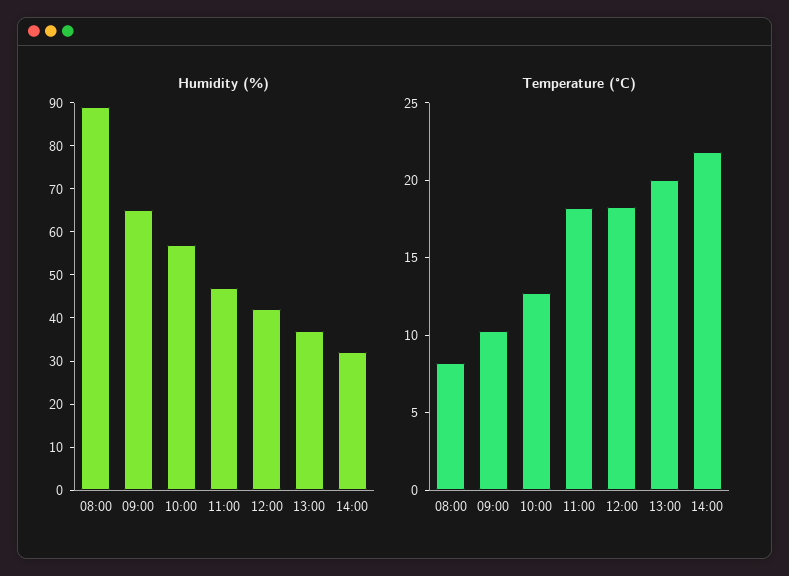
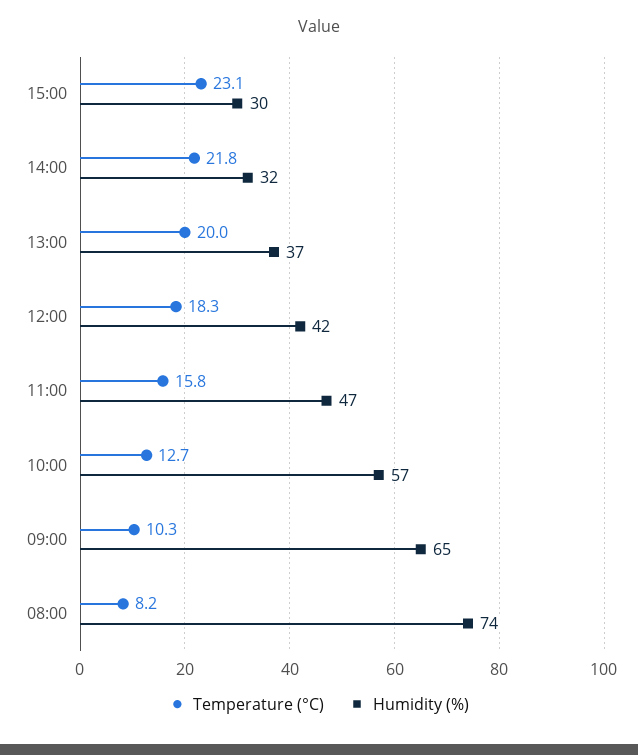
Humidity (%), 08:00: 90 -> 74
Temperature (°C), 11:00: 18 -> 15.8
Temperature (°C), 15:00: none -> 23.1
Humidity (%), 15:00: none -> 30

